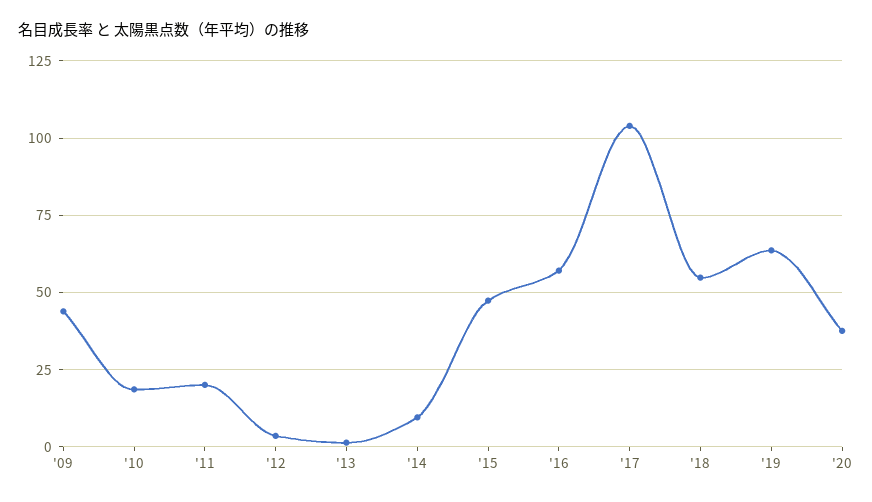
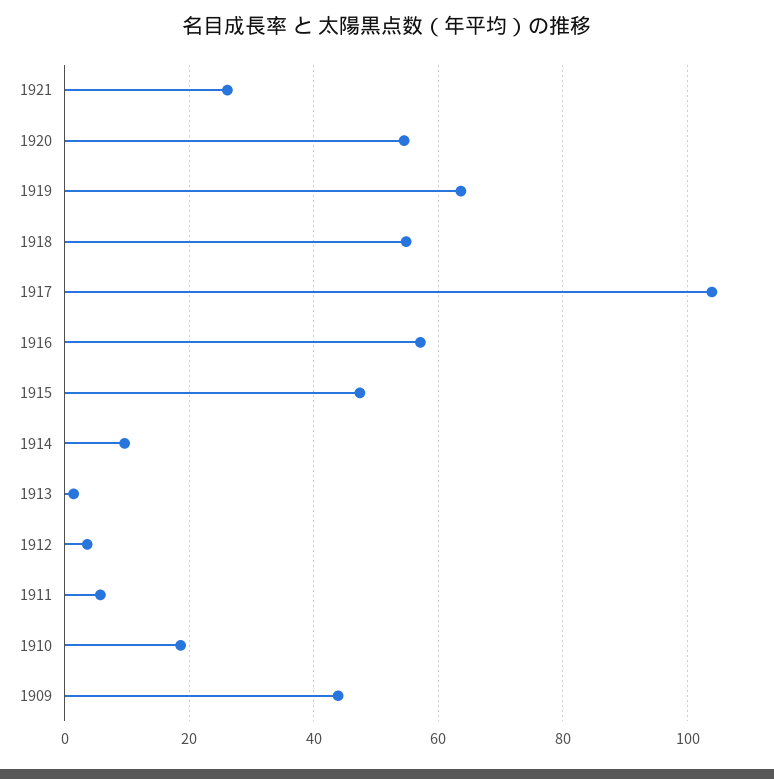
'11: 20 -> 6
'20: 37.5 -> 54
1921: none -> 26

